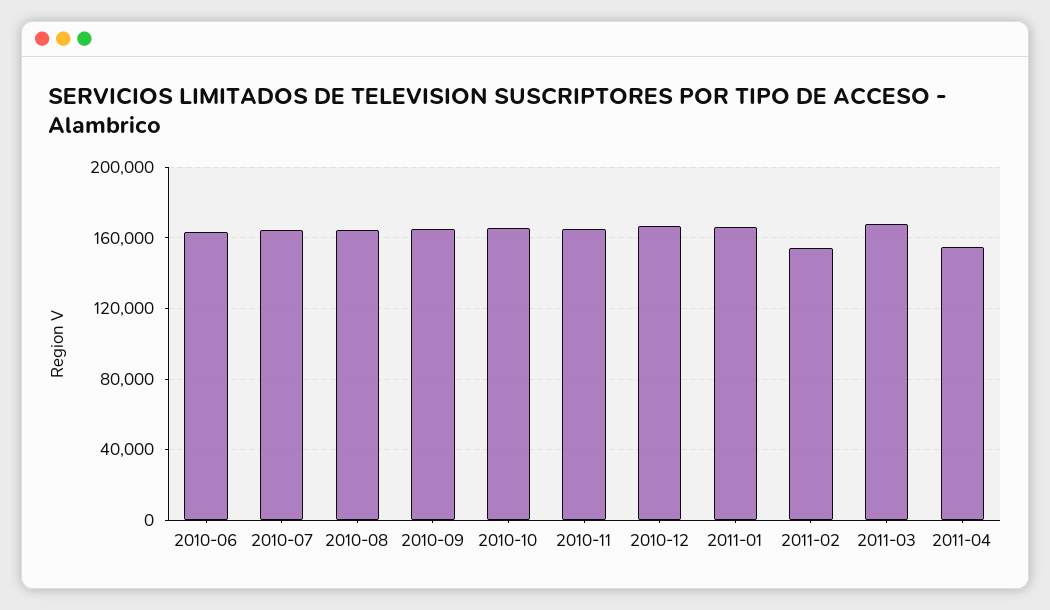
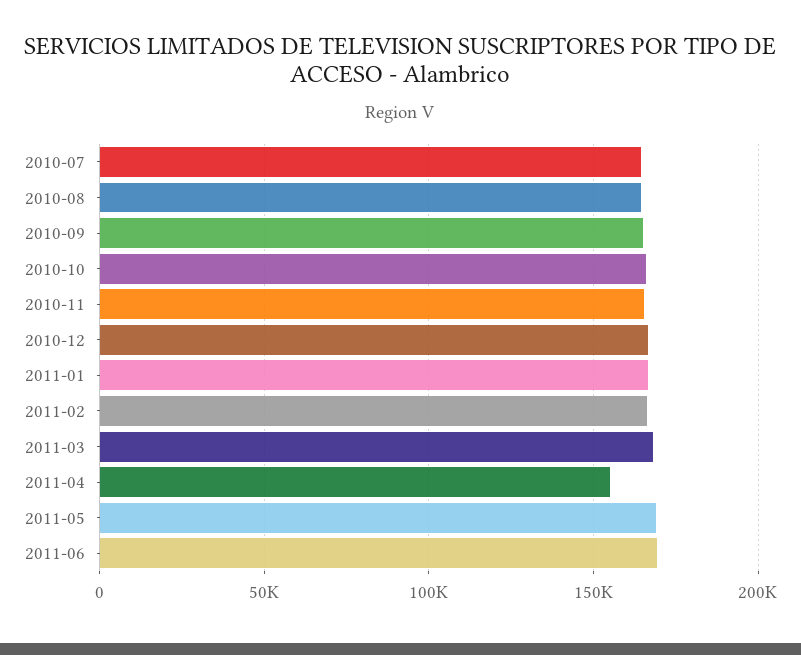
2010-06: 165000 -> none
2011-02: 155000 -> 165000
2011-05: none -> 170000
2011-06: none -> 170000

